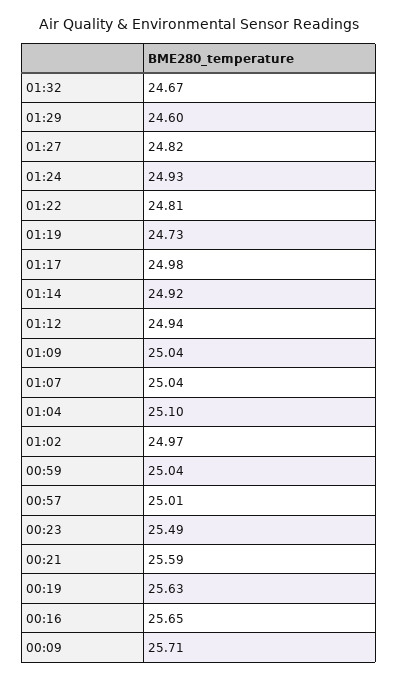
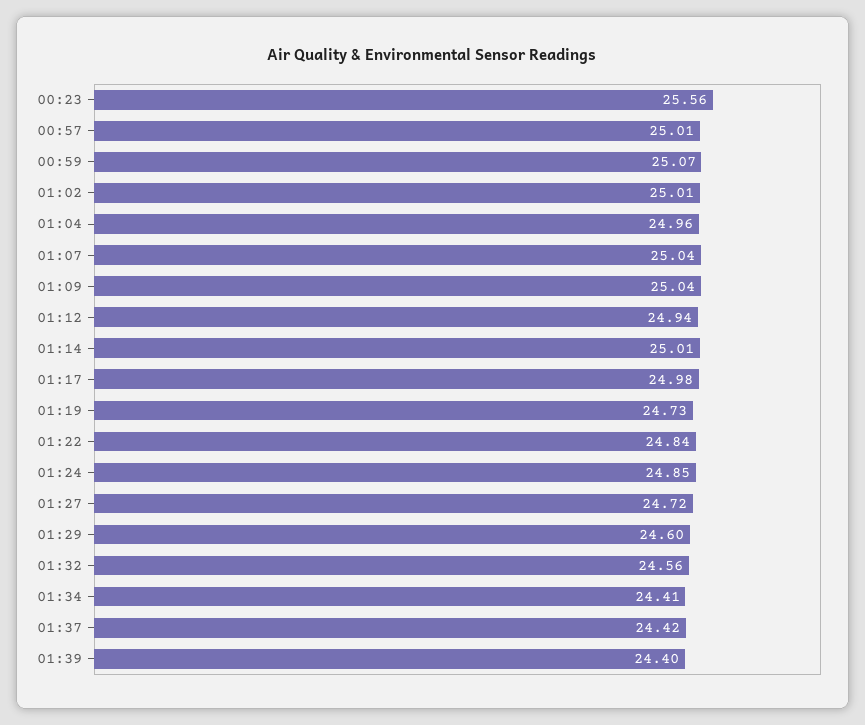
01:32: 24.67 -> 24.56
01:27: 24.82 -> 24.72
01:24: 24.93 -> 24.85
01:22: 24.81 -> 24.84
01:14: 24.92 -> 25.01
01:04: 25.1 -> 24.96
01:02: 24.97 -> 25.01
00:59: 25.04 -> 25.07
00:23: 25.49 -> 25.56
00:21: 25.59 -> none
00:19: 25.63 -> none
00:16: 25.65 -> none
00:09: 25.71 -> none
01:34: none -> 24.41
01:37: none -> 24.42
01:39: none -> 24.4

